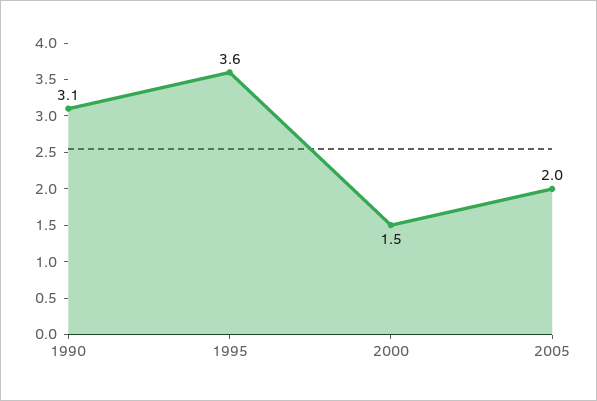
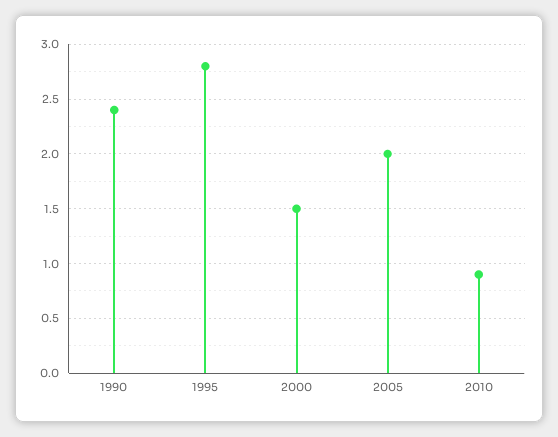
1990: 3.1 -> 2.4
1995: 3.6 -> 2.8
2010: none -> 0.9

